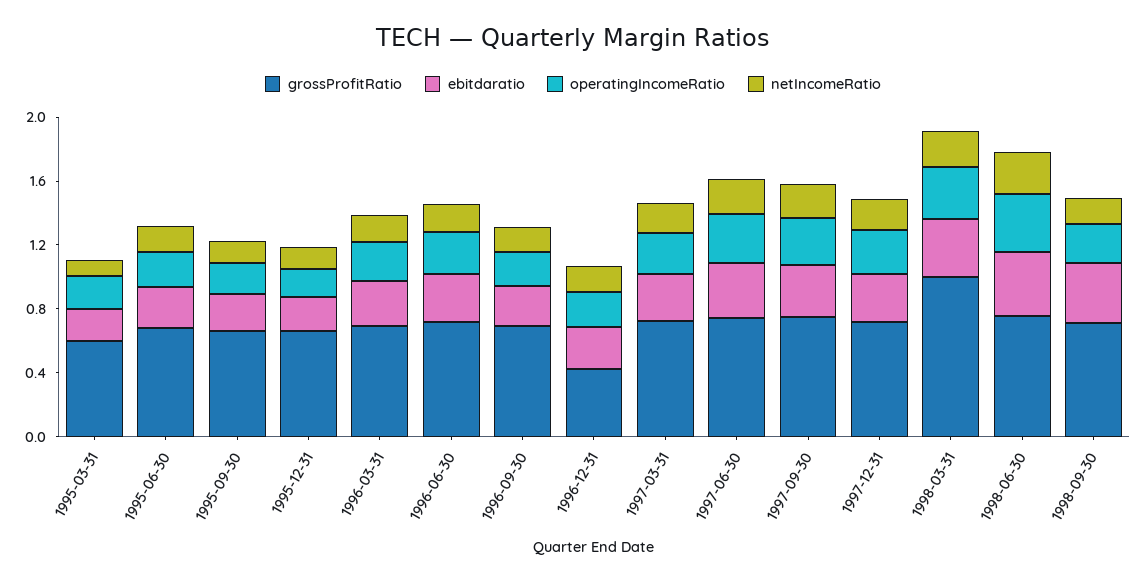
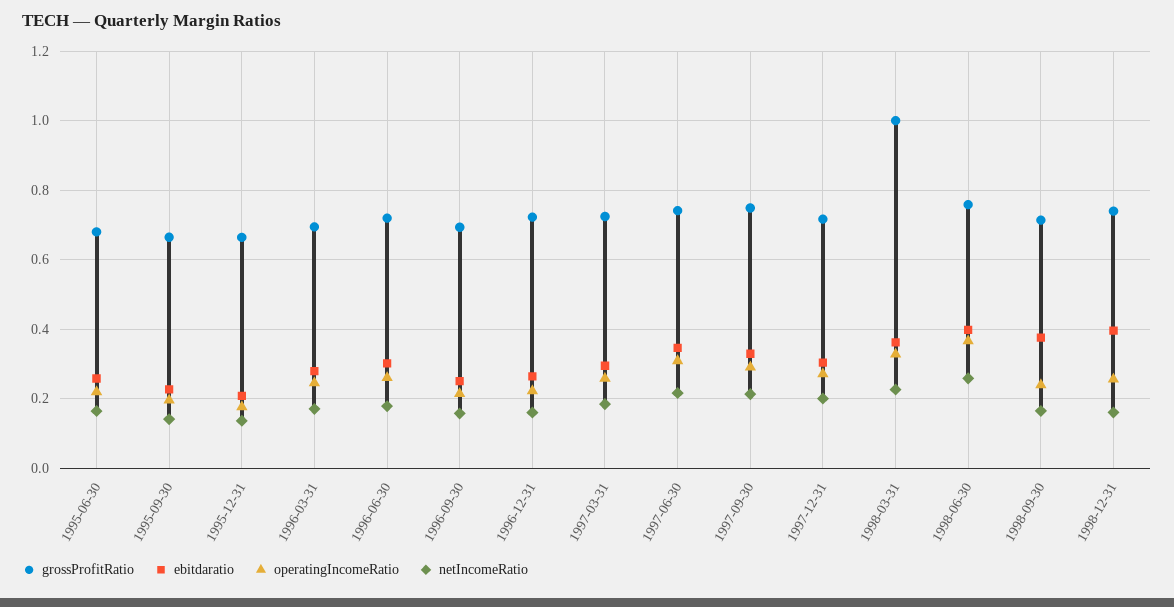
grossProfitRatio, 1995-03-31: 0.6 -> none
ebitdaratio, 1995-03-31: 0.2 -> none
operatingIncomeRatio, 1995-03-31: 0.2 -> none
netIncomeRatio, 1995-03-31: 0.1 -> none
grossProfitRatio, 1996-12-31: 0.4 -> 0.72
grossProfitRatio, 1998-12-31: none -> 0.74
ebitdaratio, 1998-12-31: none -> 0.4
operatingIncomeRatio, 1998-12-31: none -> 0.26
netIncomeRatio, 1998-12-31: none -> 0.16

